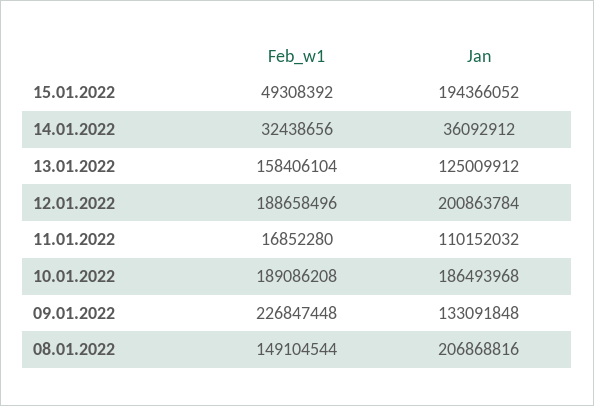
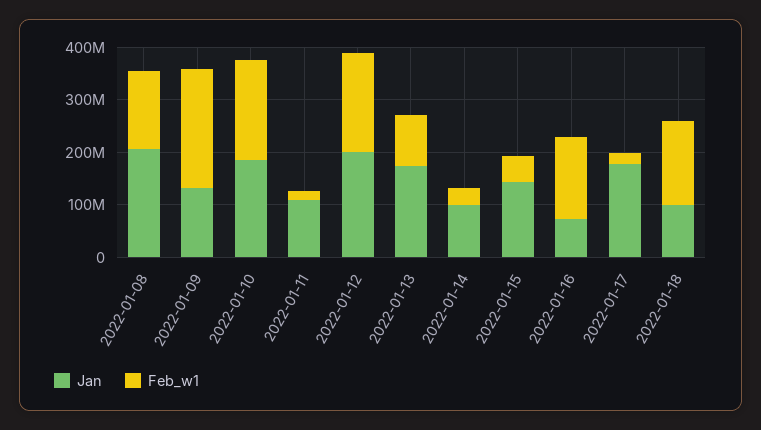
Jan, 15.01.2022: 194366052 -> 140000000
Jan, 14.01.2022: 36092912 -> 100000000
Feb_w1, 13.01.2022: 158406104 -> 100000000
Jan, 13.01.2022: 125009912 -> 180000000
Jan, 2022-01-16: none -> 80000000
Feb_w1, 2022-01-16: none -> 160000000
Jan, 2022-01-17: none -> 180000000
Feb_w1, 2022-01-17: none -> 20000000
Jan, 2022-01-18: none -> 100000000
Feb_w1, 2022-01-18: none -> 160000000

